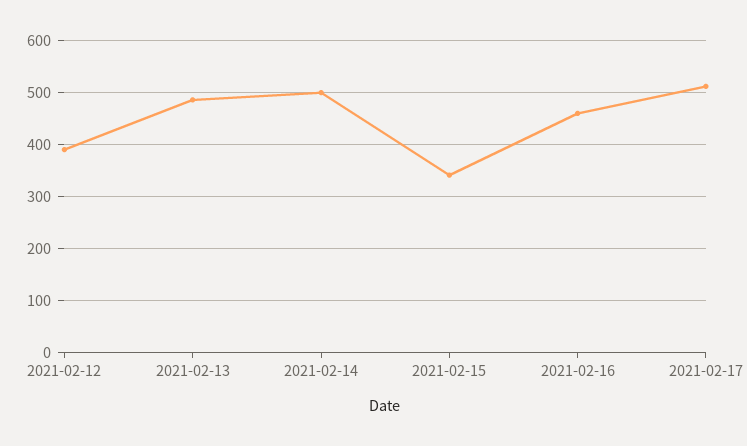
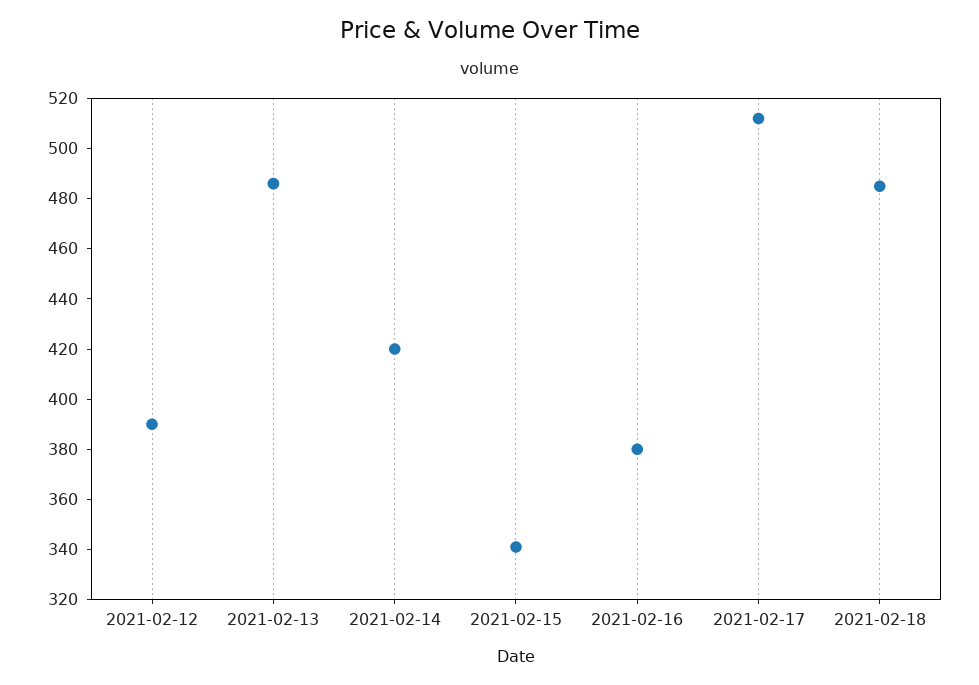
2021-02-14: 500 -> 420
2021-02-16: 460 -> 380
2021-02-18: none -> 485

